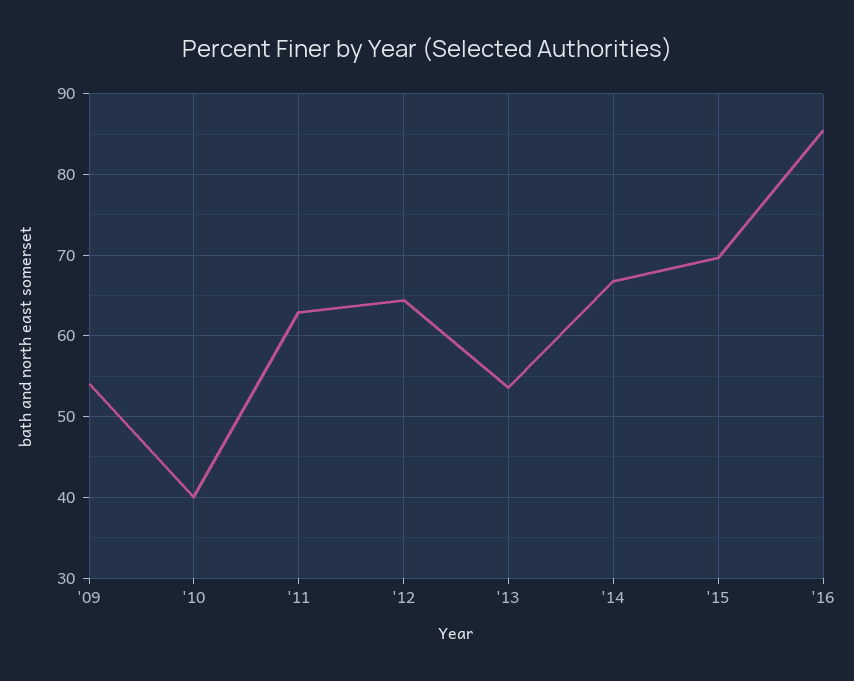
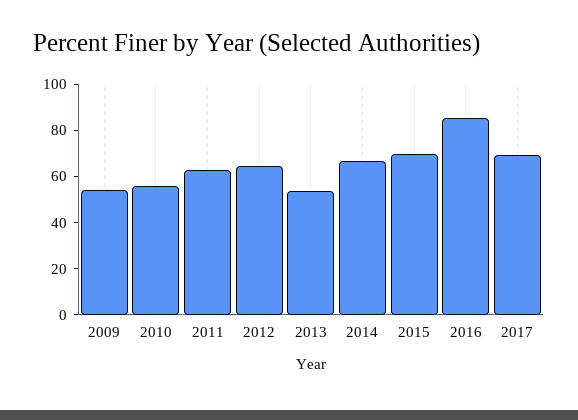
'10: 40 -> 55
2017: none -> 70

